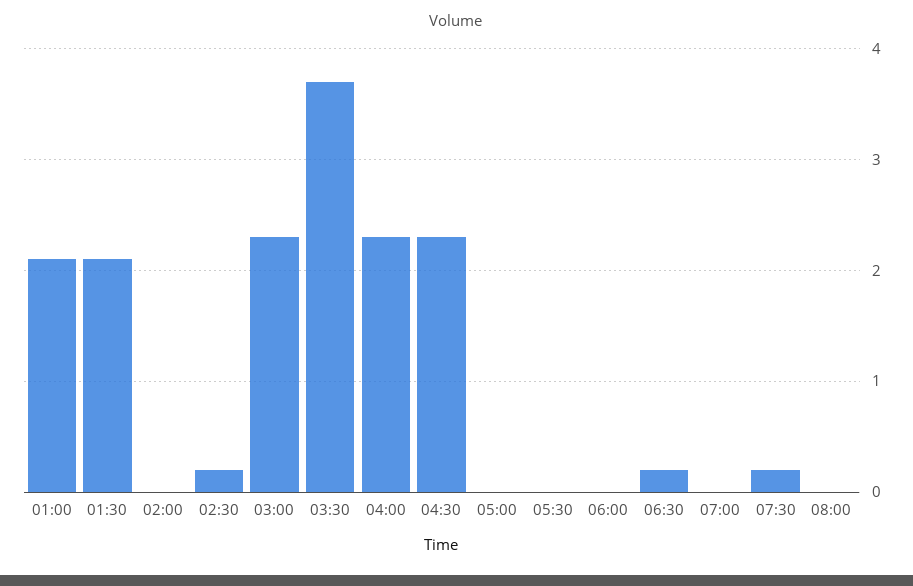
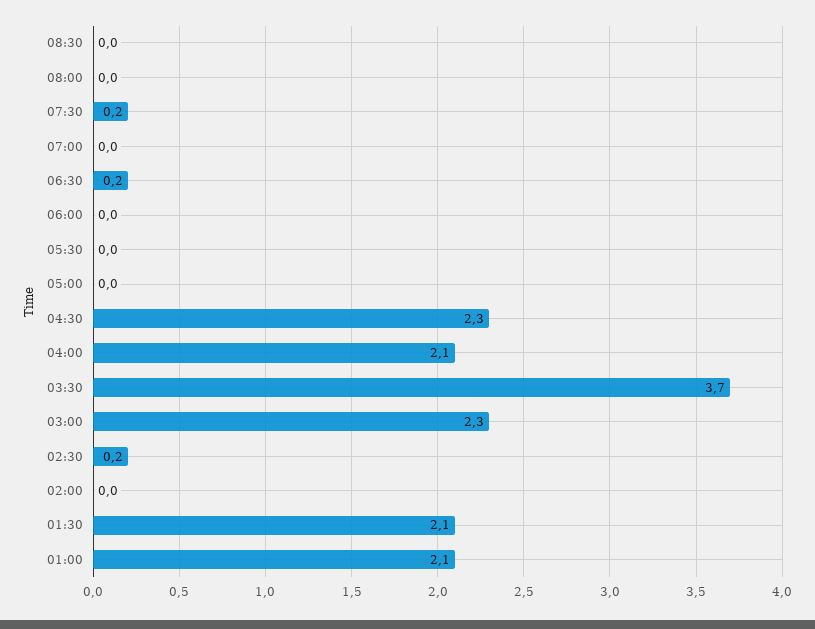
04:00: 2.3 -> 2.1
08:30: none -> 0

